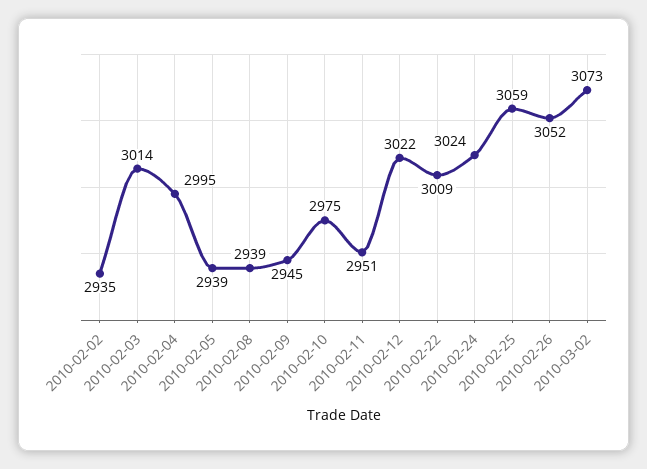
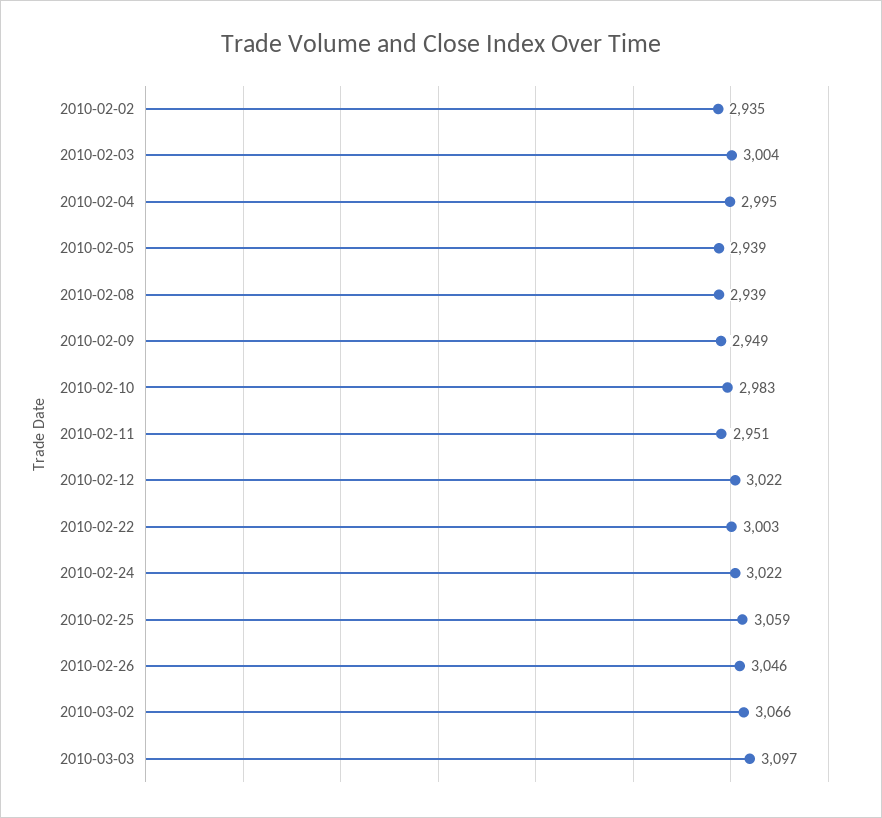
2010-02-03: 3014 -> 3004
2010-02-09: 2945 -> 2949
2010-02-10: 2975 -> 2983
2010-02-22: 3009 -> 3003
2010-02-24: 3024 -> 3022
2010-02-26: 3052 -> 3046
2010-03-02: 3073 -> 3066
2010-03-03: none -> 3097

